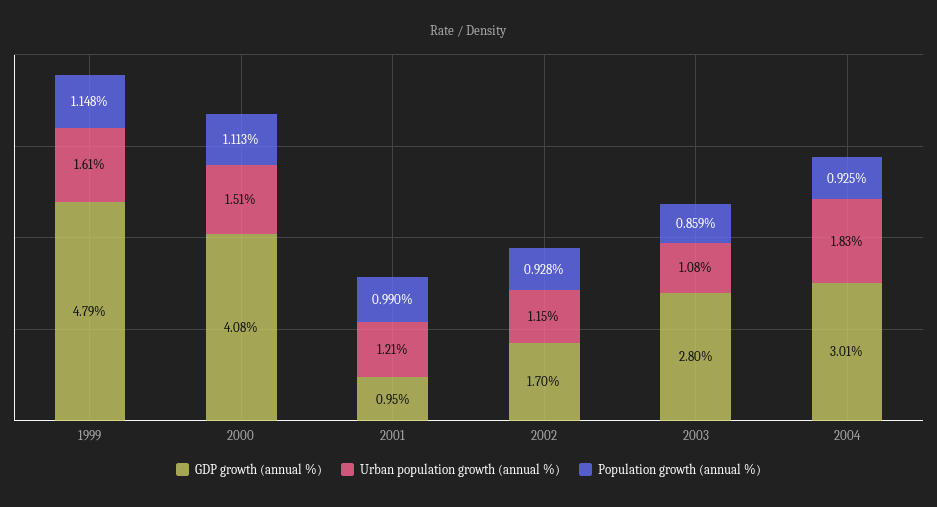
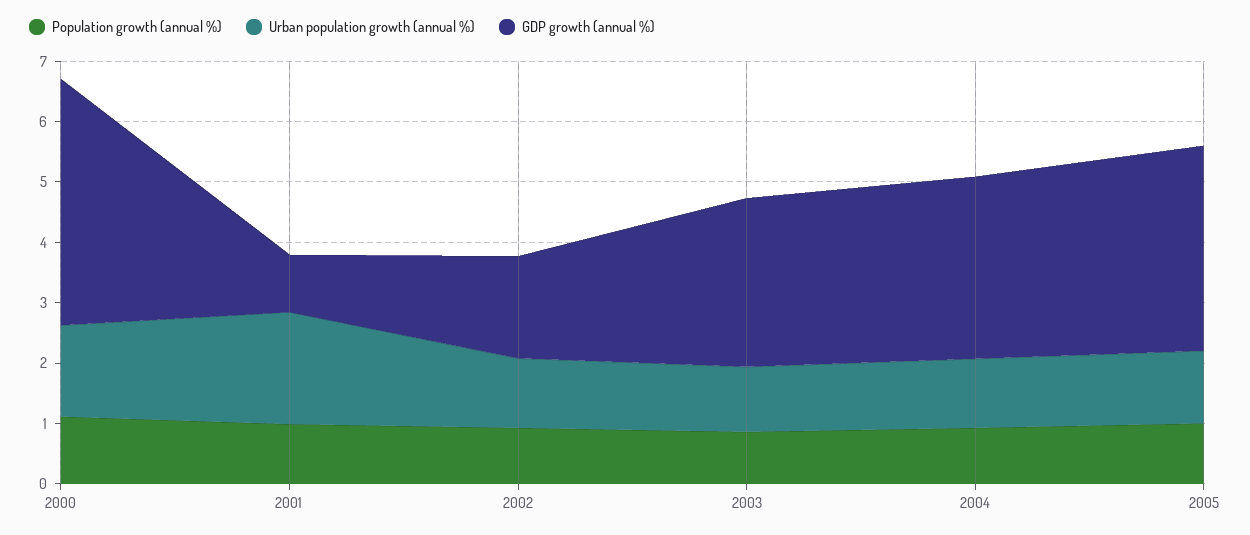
GDP growth (annual %), 1999: 4.79 -> none
Urban population growth (annual %), 1999: 1.61 -> none
Population growth (annual %), 1999: 1.148 -> none
Urban population growth (annual %), 2001: 1.21 -> 1.8
Urban population growth (annual %), 2004: 1.83 -> 1.2
Population growth (annual %), 2005: none -> 1
Urban population growth (annual %), 2005: none -> 1.2
GDP growth (annual %), 2005: none -> 3.4

